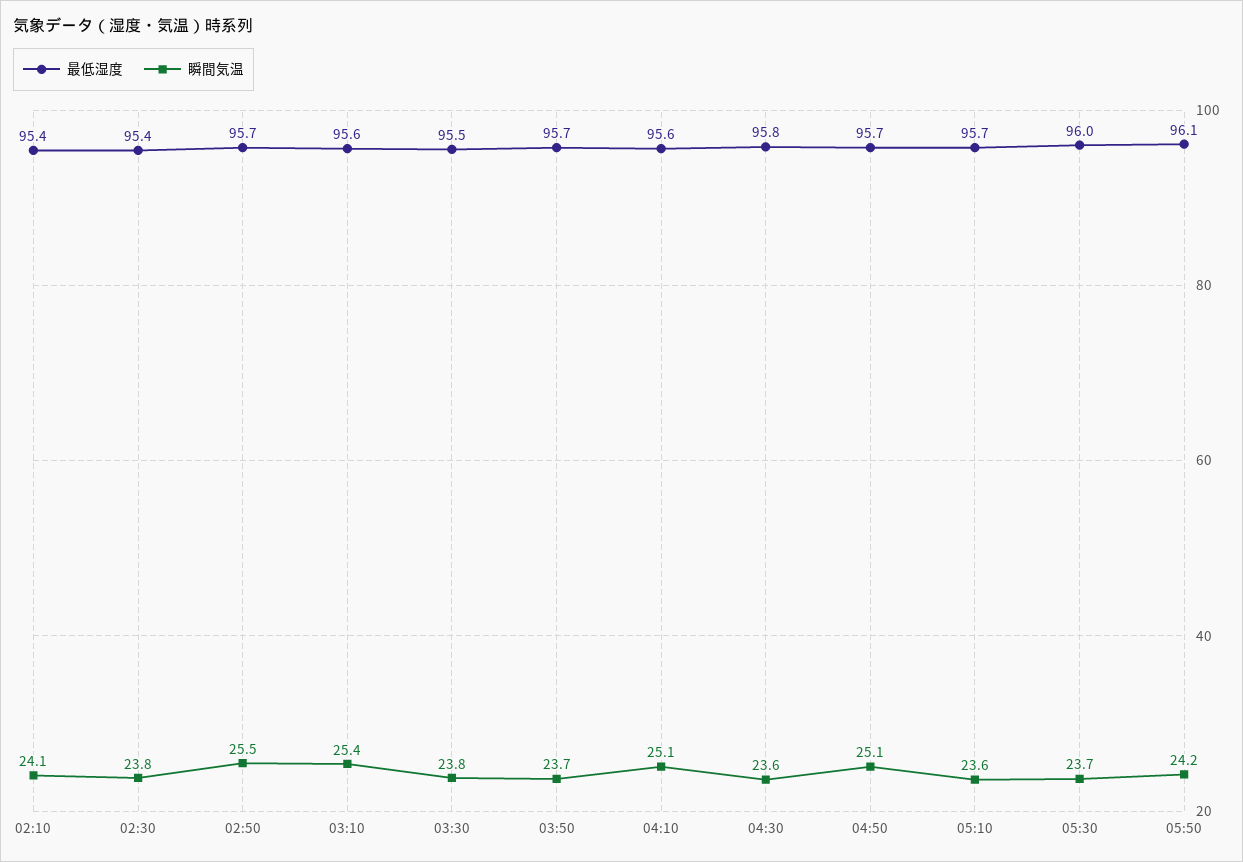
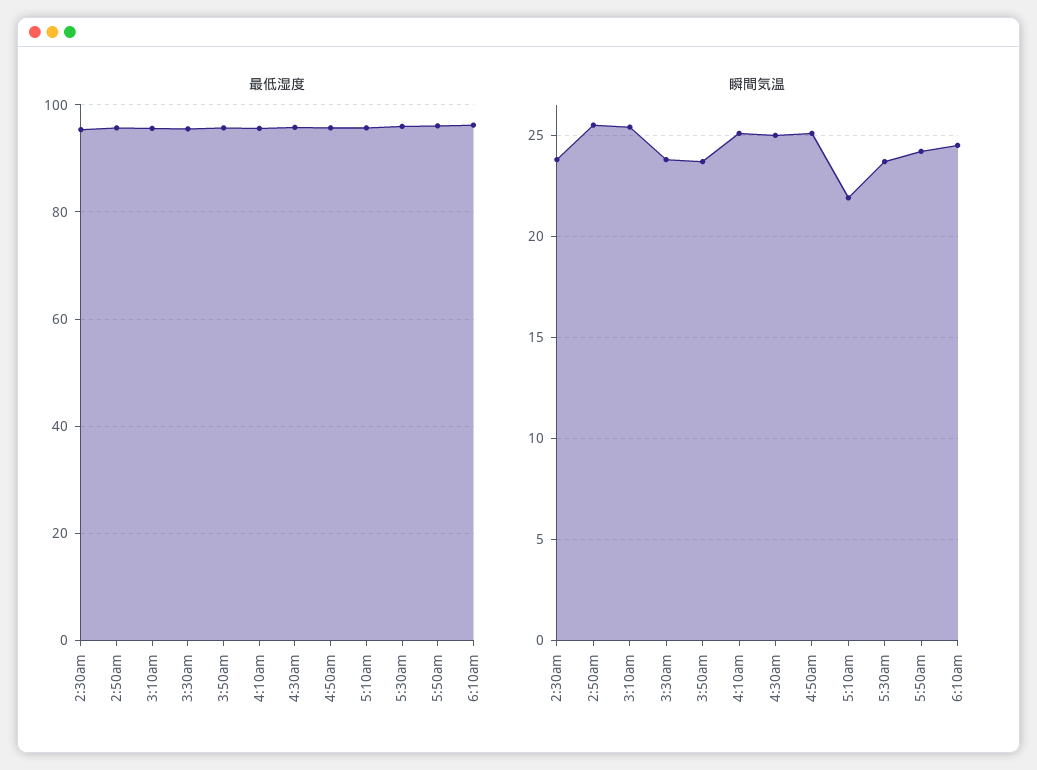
最低湿度, 02:10: 95.4 -> none
瞬間気温, 02:10: 24.1 -> none
瞬間気温, 04:30: 23.6 -> 25
瞬間気温, 05:10: 23.6 -> 22
最低湿度, 6:10am: none -> 96
瞬間気温, 6:10am: none -> 24.5

